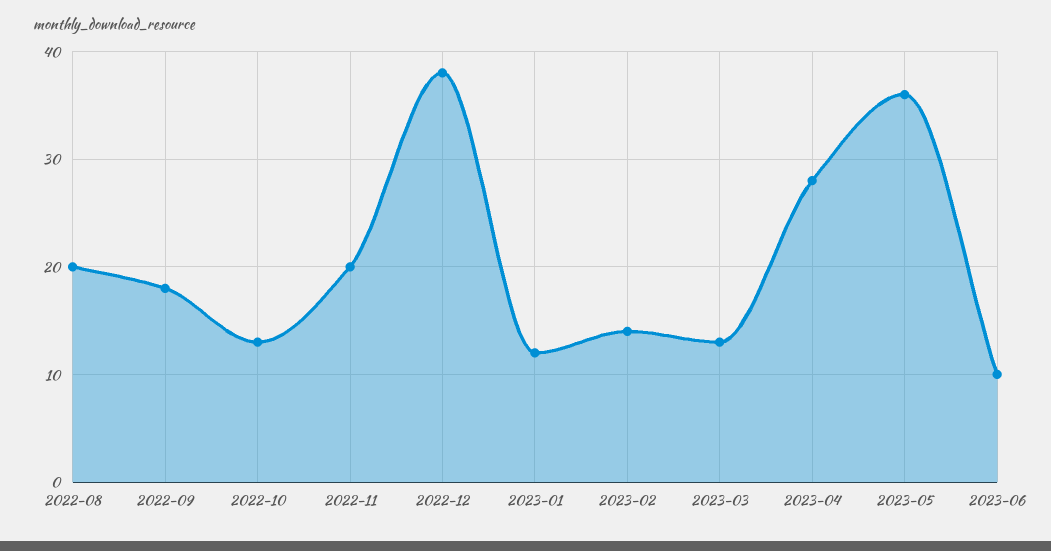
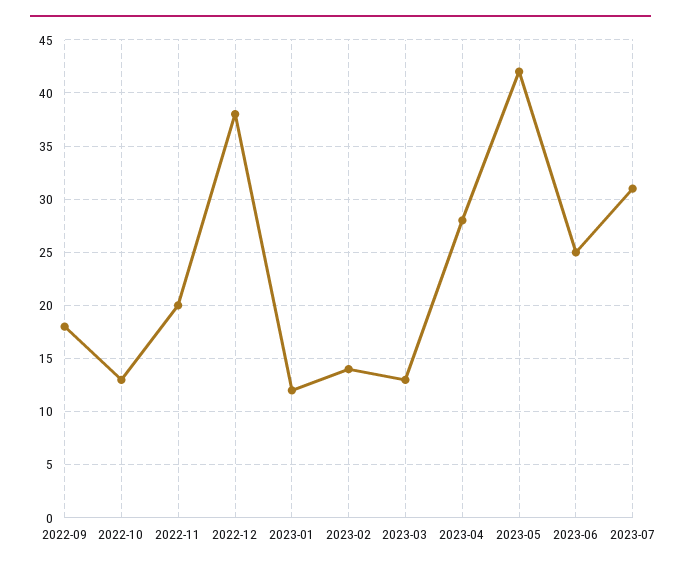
2022-08: 20 -> none
2023-05: 36 -> 42
2023-06: 10 -> 25
2023-07: none -> 31

